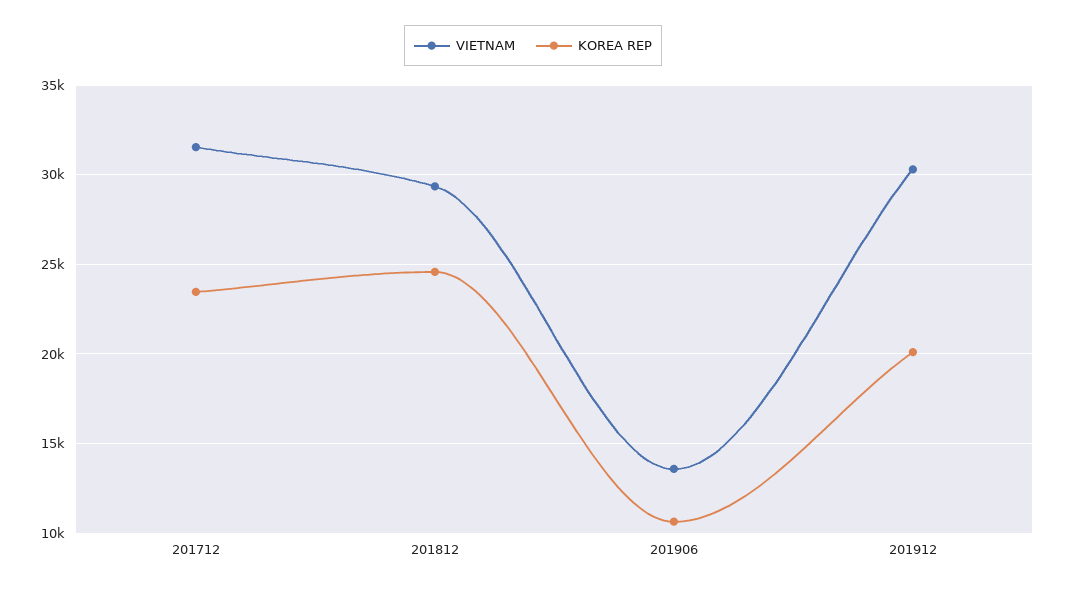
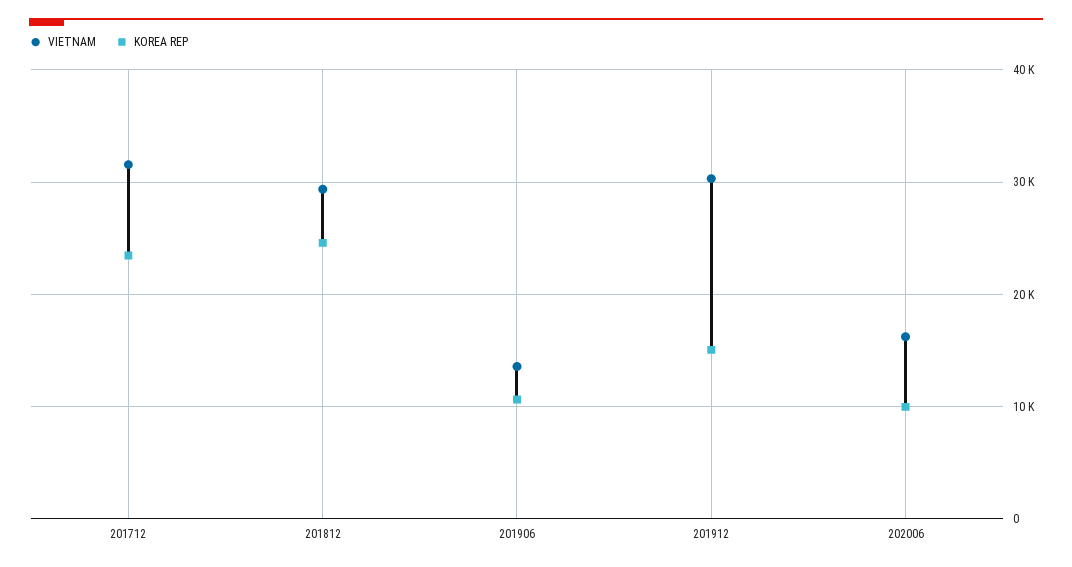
KOREA REP, 201912: 20000 -> 15000
VIETNAM, 202006: none -> 16000
KOREA REP, 202006: none -> 10000

